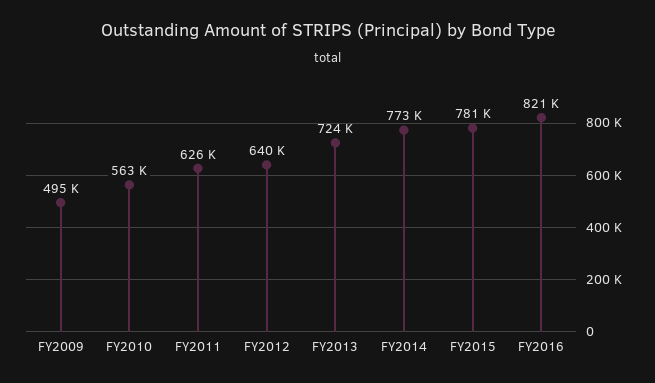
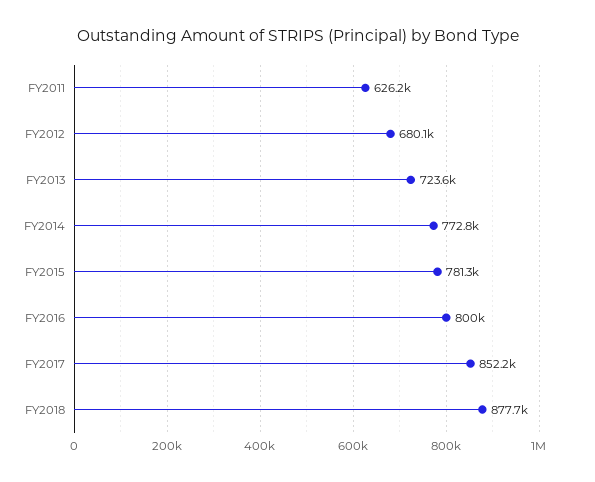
FY2009: 495000 -> none
FY2010: 563000 -> none
FY2012: 640000 -> 680100
FY2016: 821000 -> 800000
FY2017: none -> 852200
FY2018: none -> 877700

